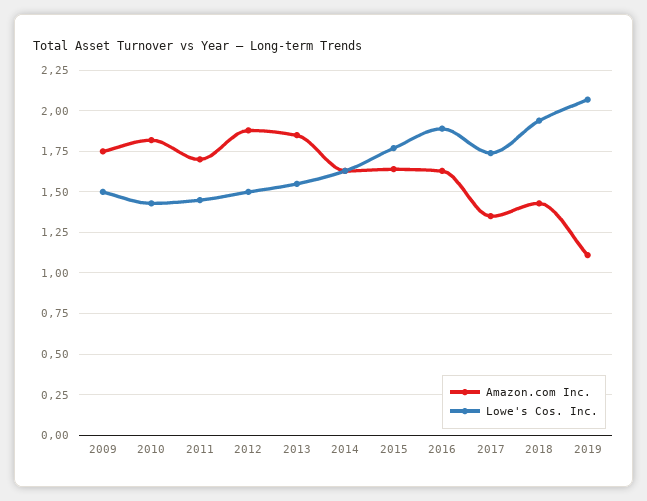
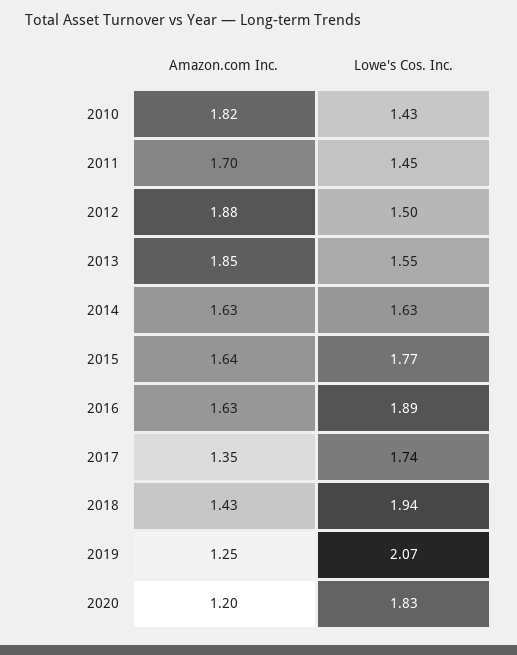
Amazon.com Inc., 2009: 1.75 -> none
Lowe's Cos. Inc., 2009: 1.5 -> none
Amazon.com Inc., 2019: 1.1 -> 1.25
Amazon.com Inc., 2020: none -> 1.2
Lowe's Cos. Inc., 2020: none -> 1.83

